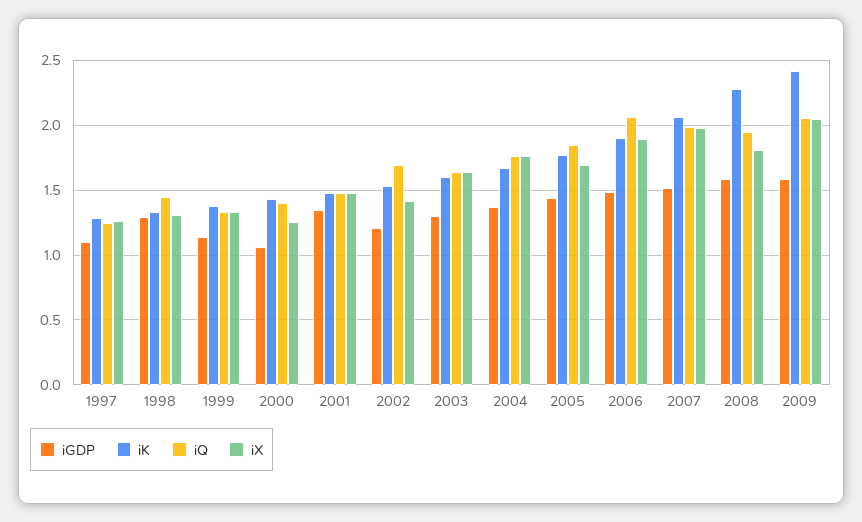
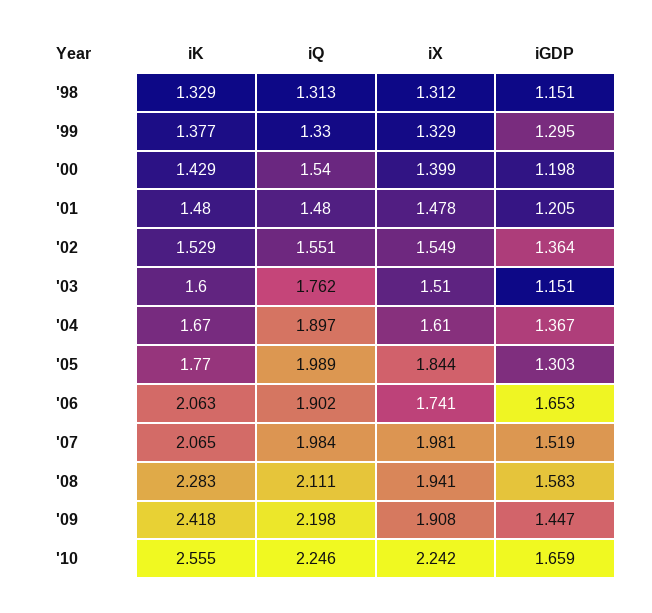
iGDP, 1997: 1.1 -> none
iK, 1997: 1.3 -> none
iQ, 1997: 1.25 -> none
iX, 1997: 1.25 -> none
iGDP, 1998: 1.3 -> 1.151
iQ, 1998: 1.45 -> 1.313
iGDP, 1999: 1.15 -> 1.295
iGDP, 2000: 1.05 -> 1.198
iQ, 2000: 1.4 -> 1.54
iX, 2000: 1.25 -> 1.399
iGDP, 2001: 1.35 -> 1.205
iGDP, 2002: 1.2 -> 1.364
iQ, 2002: 1.7 -> 1.551
iX, 2002: 1.4 -> 1.549
iGDP, 2003: 1.3 -> 1.151
iQ, 2003: 1.65 -> 1.762
iX, 2003: 1.65 -> 1.51
iQ, 2004: 1.75 -> 1.897
iX, 2004: 1.75 -> 1.61
iGDP, 2005: 1.45 -> 1.303
iQ, 2005: 1.85 -> 1.989
iX, 2005: 1.7 -> 1.844
iGDP, 2006: 1.5 -> 1.653
iK, 2006: 1.9 -> 2.063
iQ, 2006: 2.05 -> 1.902
iX, 2006: 1.9 -> 1.741
iQ, 2008: 1.95 -> 2.111
iX, 2008: 1.8 -> 1.941
iGDP, 2009: 1.6 -> 1.447
iQ, 2009: 2.05 -> 2.198
iX, 2009: 2.05 -> 1.908
iK, '10: none -> 2.555
iQ, '10: none -> 2.246
iX, '10: none -> 2.242
iGDP, '10: none -> 1.659

